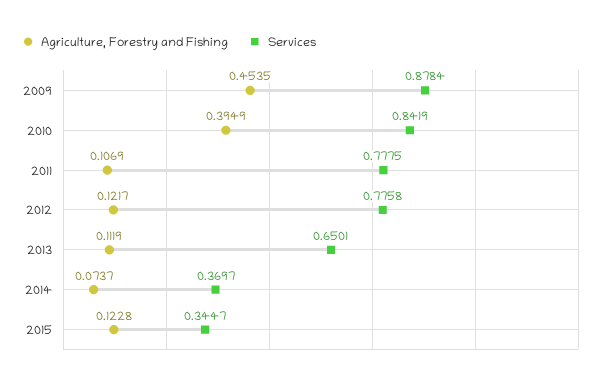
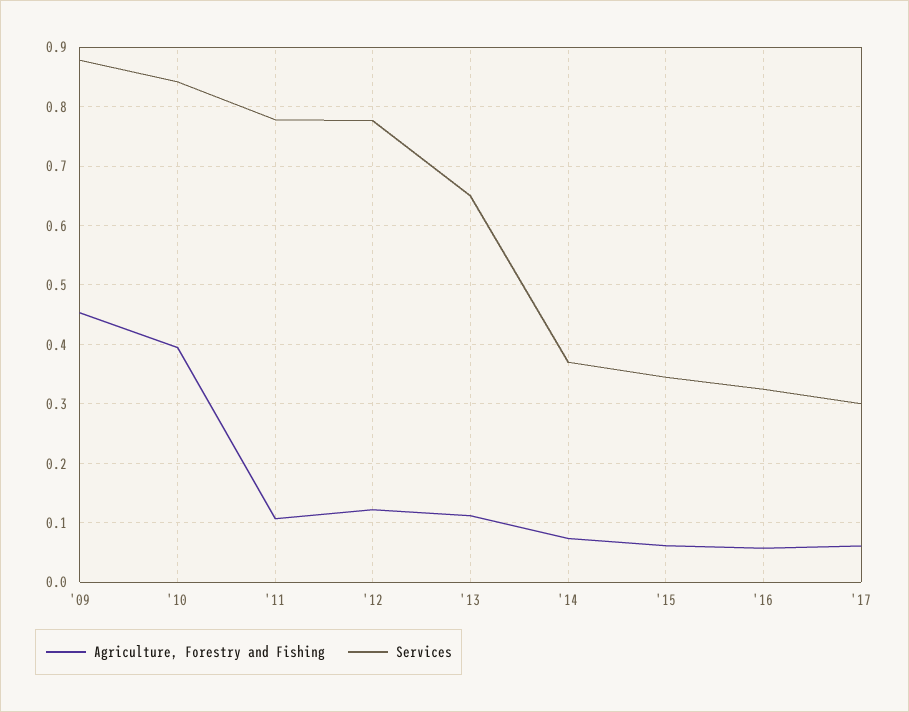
Agriculture, Forestry and Fishing, 2015: 0.1228 -> 0.06
Agriculture, Forestry and Fishing, '16: none -> 0.06
Services, '16: none -> 0.32
Agriculture, Forestry and Fishing, '17: none -> 0.06
Services, '17: none -> 0.3

